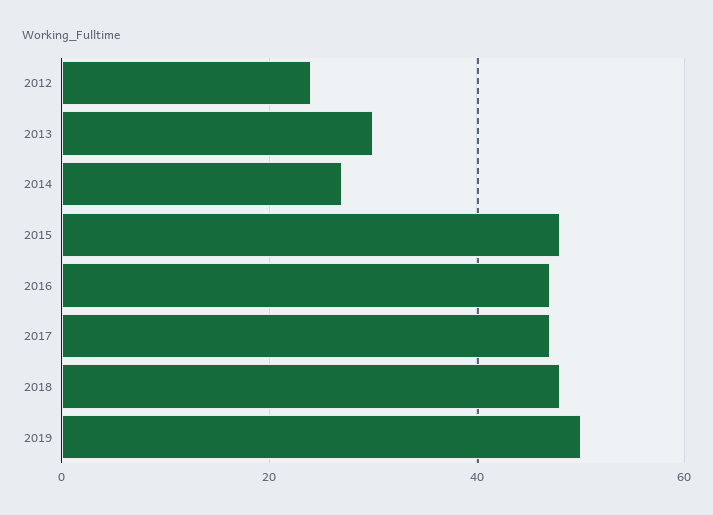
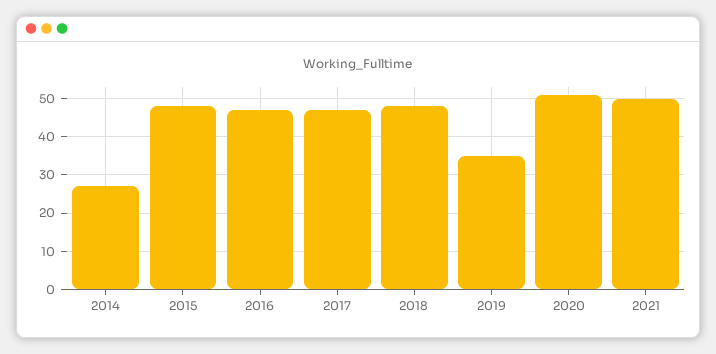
2012: 25 -> none
2013: 30 -> none
2019: 50 -> 35
2020: none -> 50
2021: none -> 50

